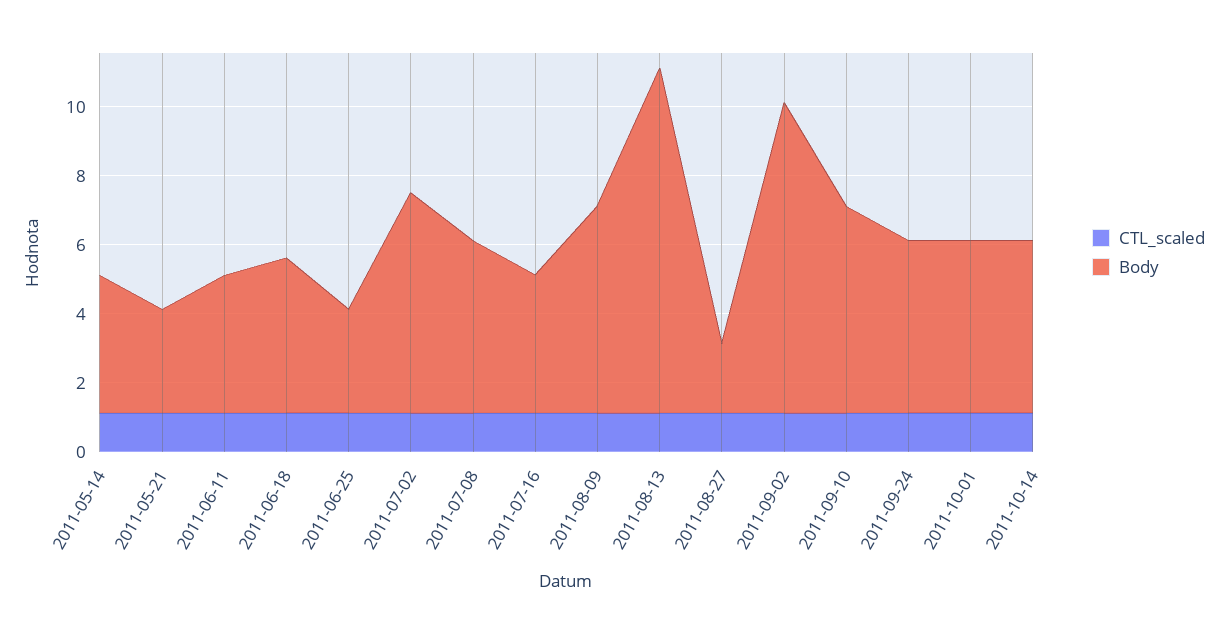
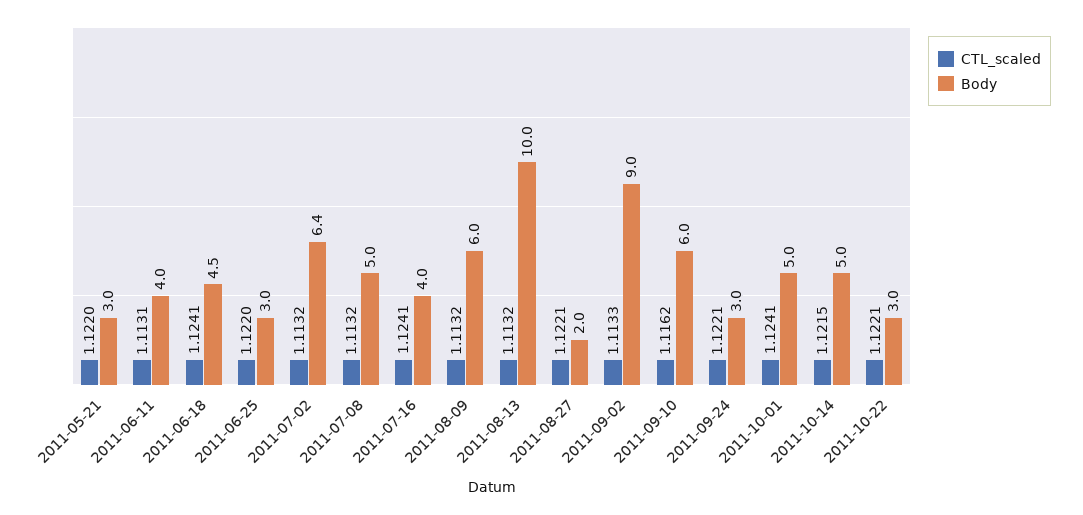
CTL_scaled, 2011-05-14: 1 -> none
Body, 2011-05-14: 4 -> none
Body, 2011-09-24: 5 -> 3
CTL_scaled, 2011-10-22: none -> 1.1221
Body, 2011-10-22: none -> 3

